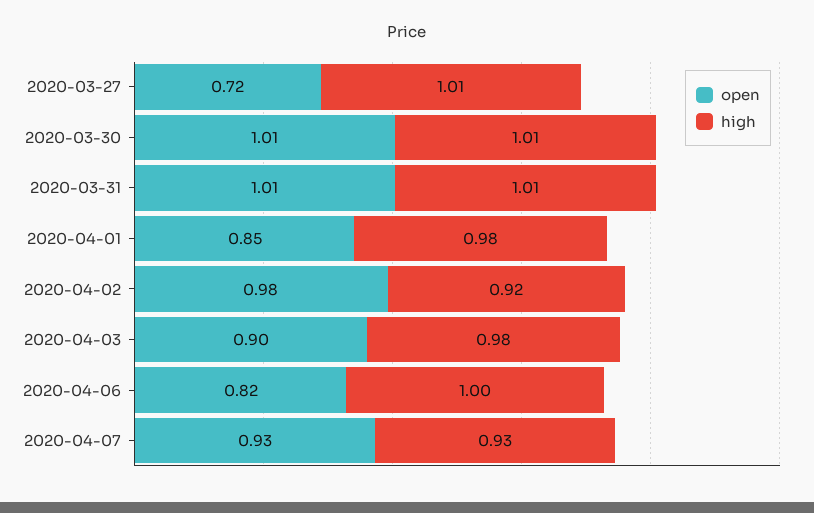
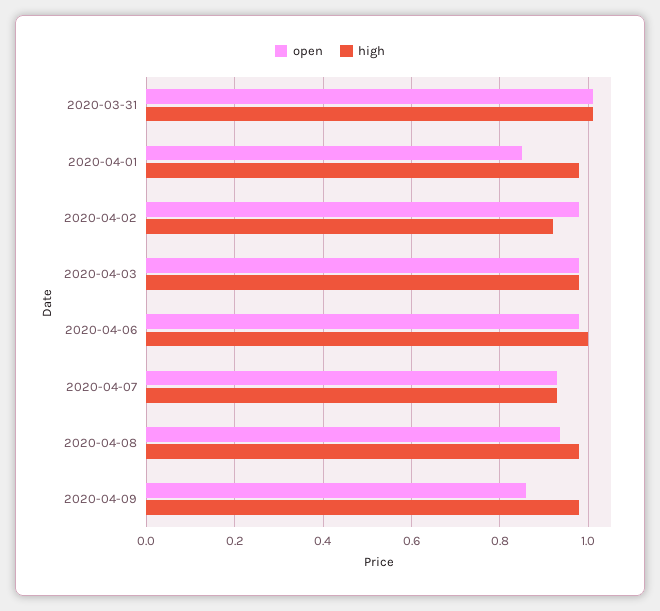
open, 2020-03-27: 0.72 -> none
high, 2020-03-27: 1.01 -> none
open, 2020-03-30: 1.01 -> none
high, 2020-03-30: 1.01 -> none
open, 2020-04-03: 0.9 -> 0.98
open, 2020-04-06: 0.82 -> 0.98
open, 2020-04-08: none -> 0.94
high, 2020-04-08: none -> 0.98
open, 2020-04-09: none -> 0.86
high, 2020-04-09: none -> 0.98

